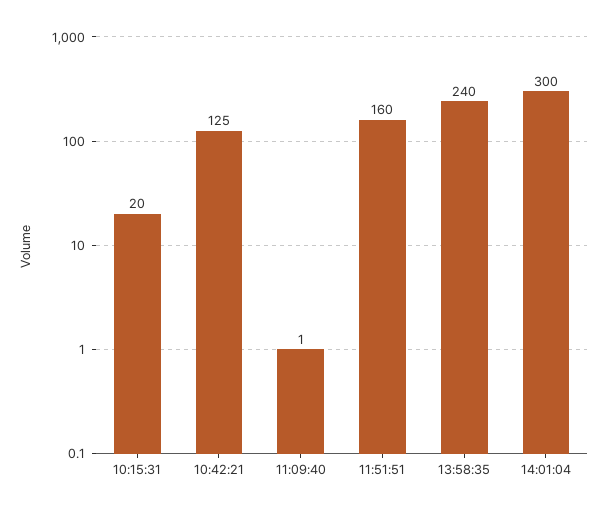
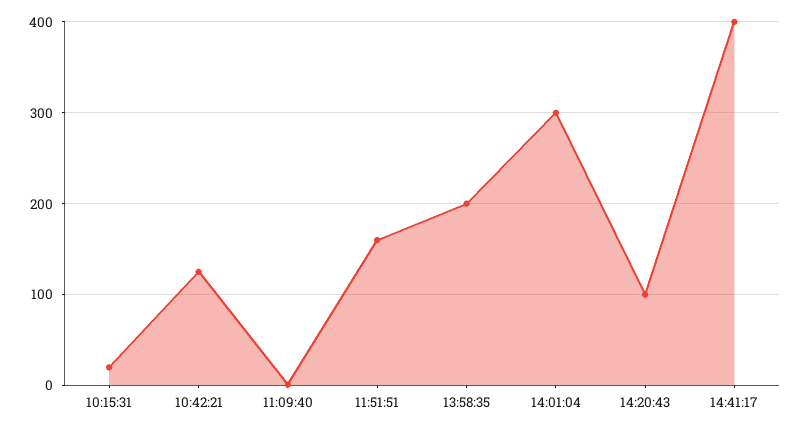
13:58:35: 240 -> 200
14:20:43: none -> 100
14:41:17: none -> 400

